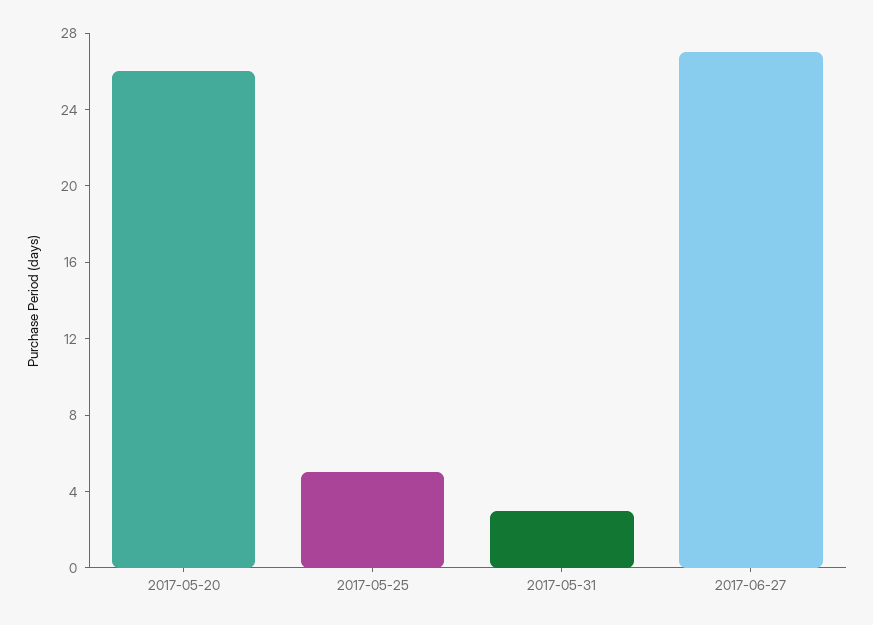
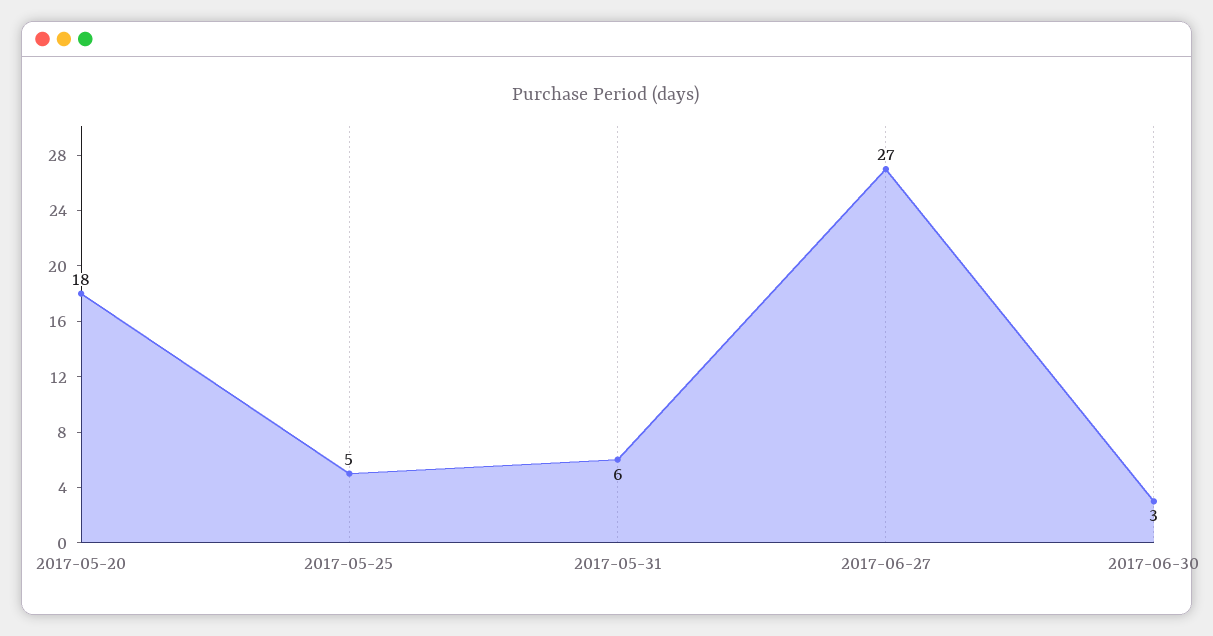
2017-05-20: 26 -> 18
2017-05-31: 3 -> 6
2017-06-30: none -> 3

